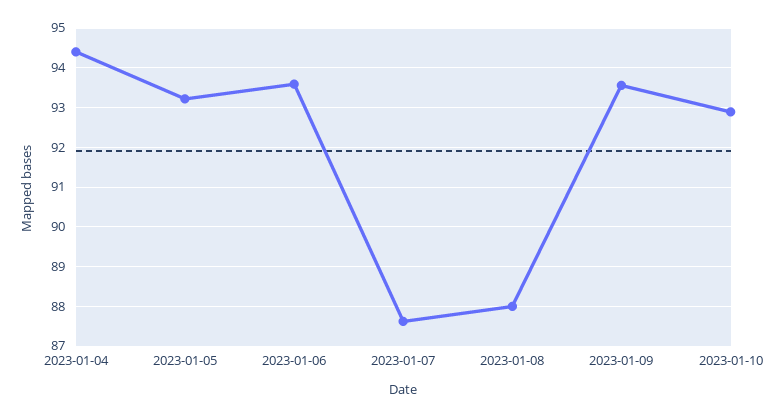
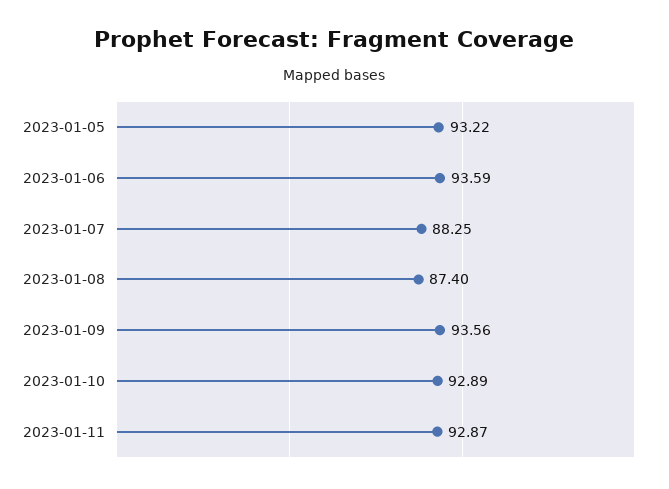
2023-01-04: 94.4 -> none
2023-01-07: 87.6 -> 88.25
2023-01-08: 88 -> 87.4
2023-01-11: none -> 92.87

